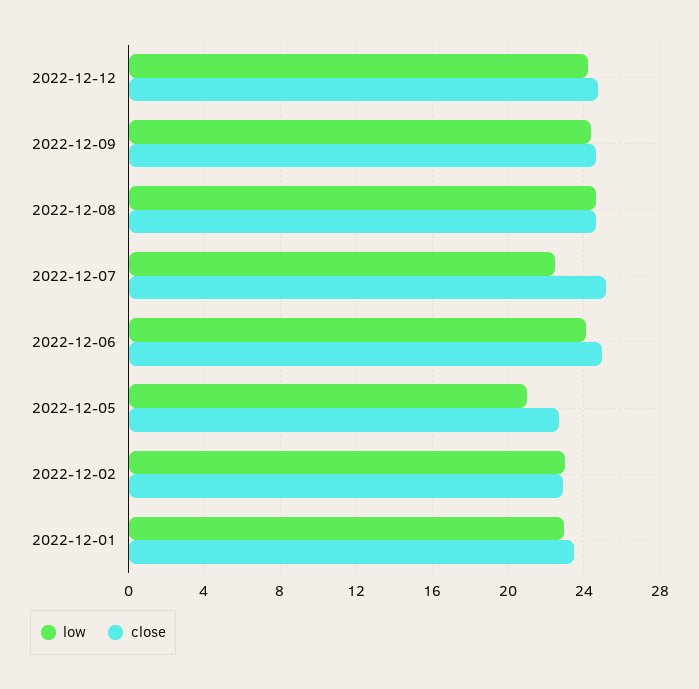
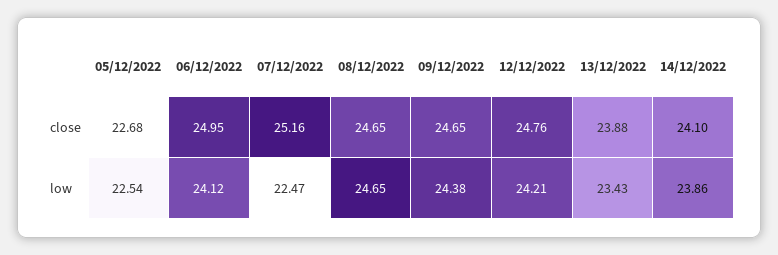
low, 2022-12-05: 21 -> 22.54
low, 2022-12-02: 23 -> none
close, 2022-12-02: 23 -> none
low, 2022-12-01: 23 -> none
close, 2022-12-01: 23.5 -> none
close, 13/12/2022: none -> 23.88
close, 14/12/2022: none -> 24.1
low, 13/12/2022: none -> 23.43
low, 14/12/2022: none -> 23.86

